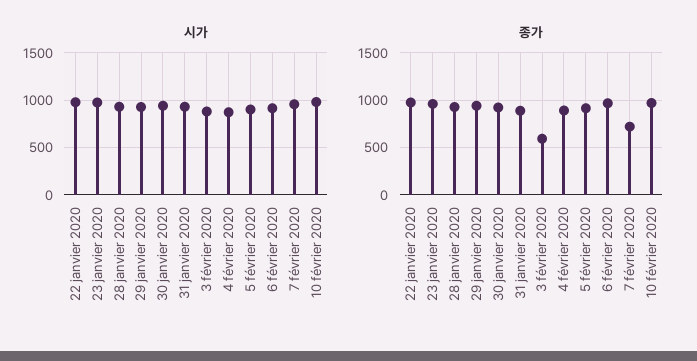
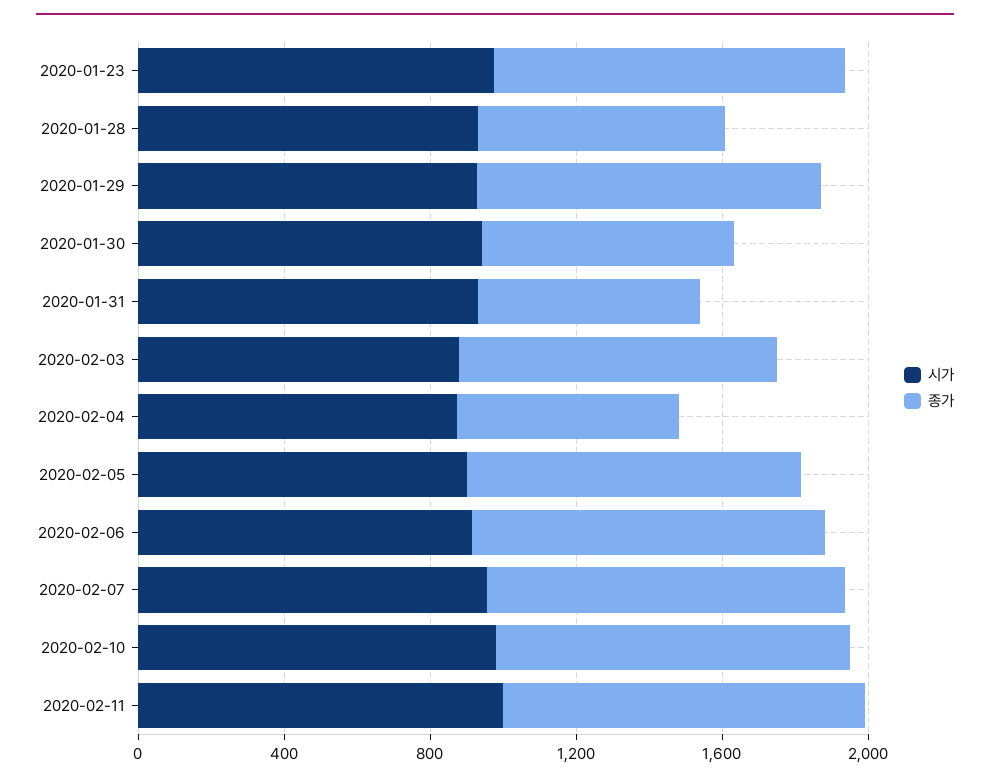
시가, 22 janvier 2020: 1000 -> none
종가, 22 janvier 2020: 1000 -> none
종가, 28 janvier 2020: 900 -> 700
종가, 30 janvier 2020: 900 -> 700
종가, 31 janvier 2020: 900 -> 600
종가, 3 février 2020: 600 -> 900
종가, 4 février 2020: 900 -> 600
종가, 7 février 2020: 700 -> 1000
시가, 2020-02-11: none -> 1000
종가, 2020-02-11: none -> 1000

